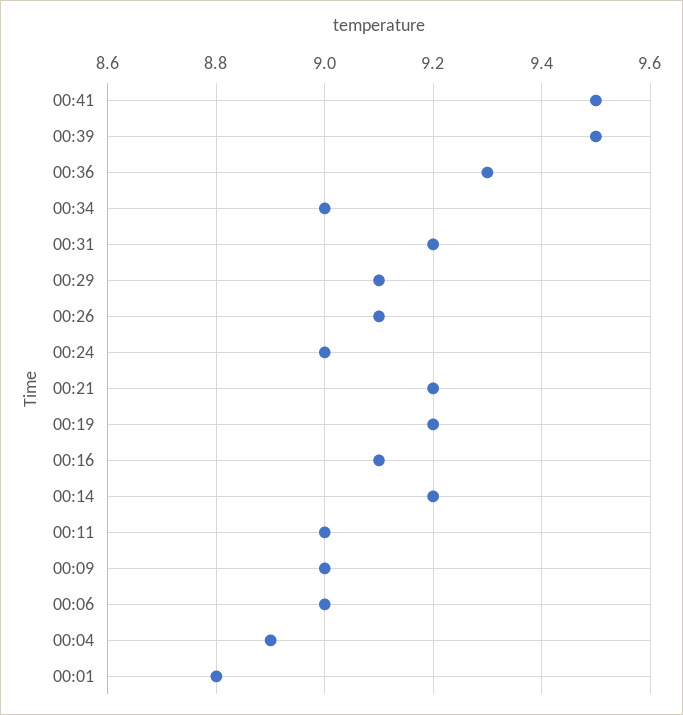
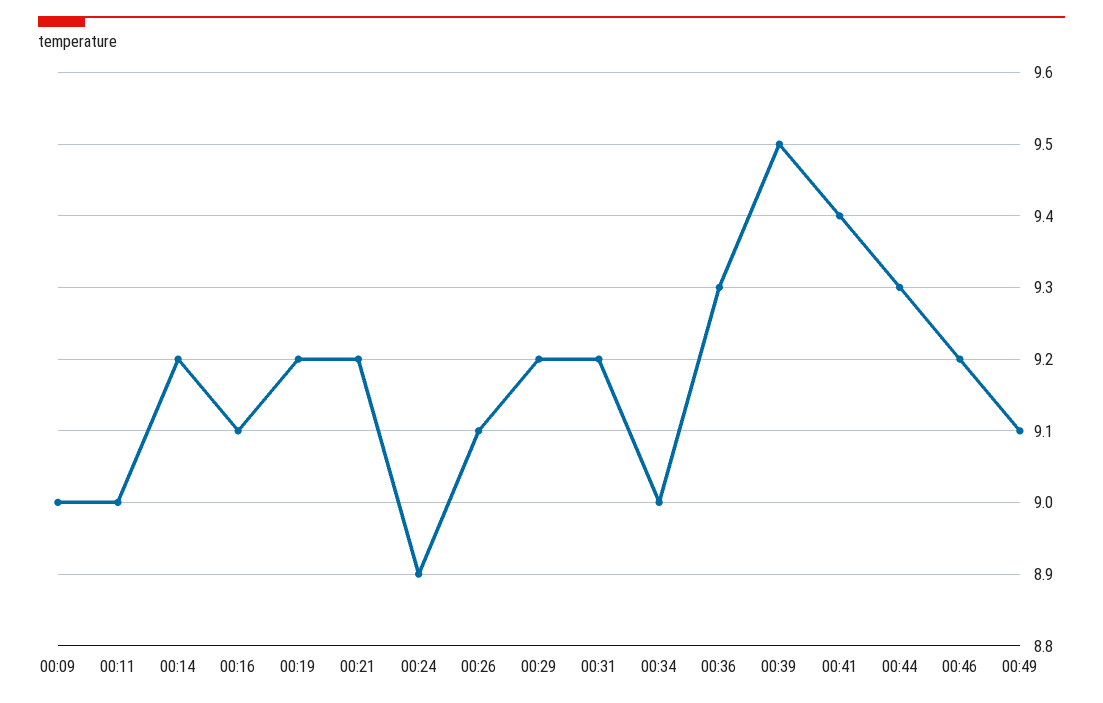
00:41: 9.5 -> 9.4
00:29: 9.1 -> 9.2
00:24: 9 -> 8.9
00:06: 9 -> none
00:04: 8.9 -> none
00:01: 8.8 -> none
00:44: none -> 9.3
00:46: none -> 9.2
00:49: none -> 9.1

